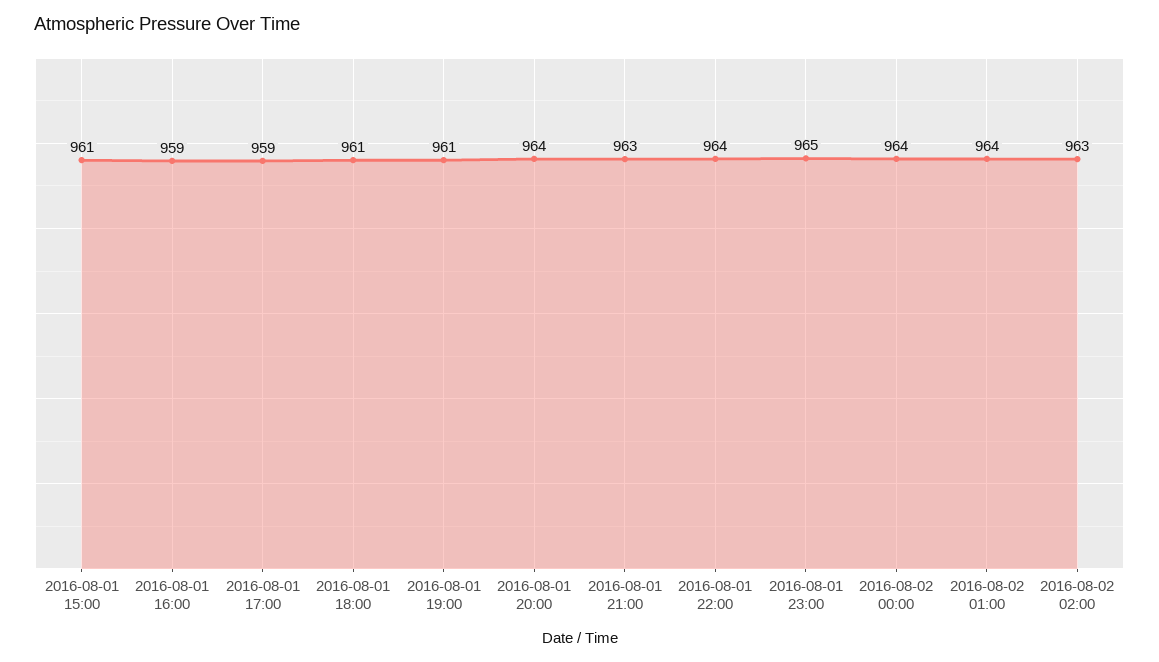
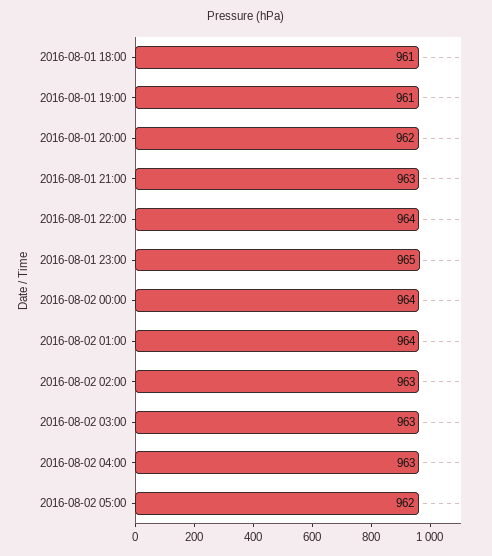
2016-08-01 15:00: 961 -> none
2016-08-01 16:00: 959 -> none
2016-08-01 17:00: 959 -> none
2016-08-01 20:00: 964 -> 962
2016-08-02 03:00: none -> 963
2016-08-02 04:00: none -> 963
2016-08-02 05:00: none -> 962

